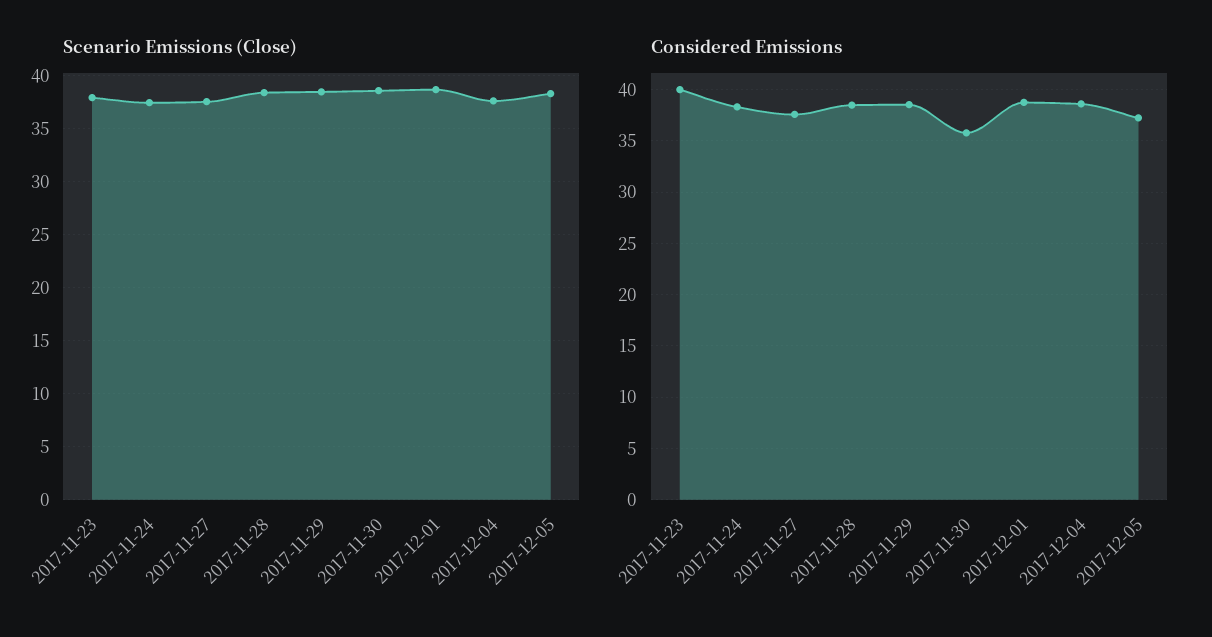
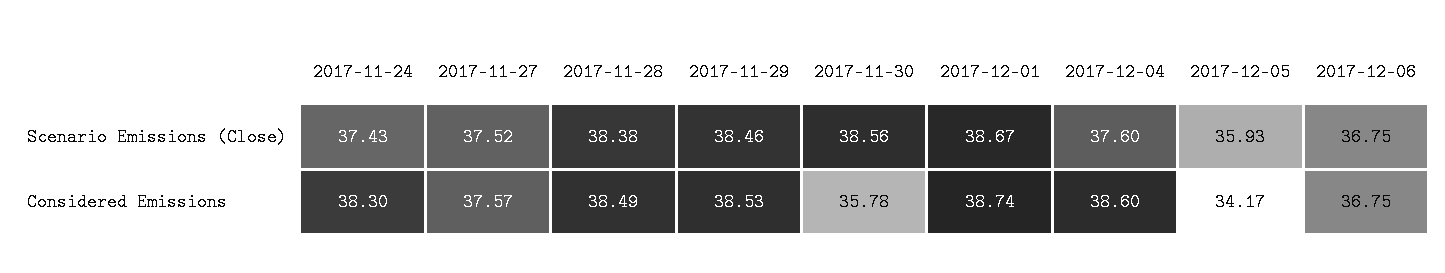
Scenario Emissions (Close), 2017-11-23: 38 -> none
Scenario Emissions (Close), 2017-12-05: 38 -> 35.93
Considered Emissions, 2017-11-23: 40 -> none
Considered Emissions, 2017-12-05: 37 -> 34.17
Scenario Emissions (Close), 2017-12-06: none -> 36.75
Considered Emissions, 2017-12-06: none -> 36.75

